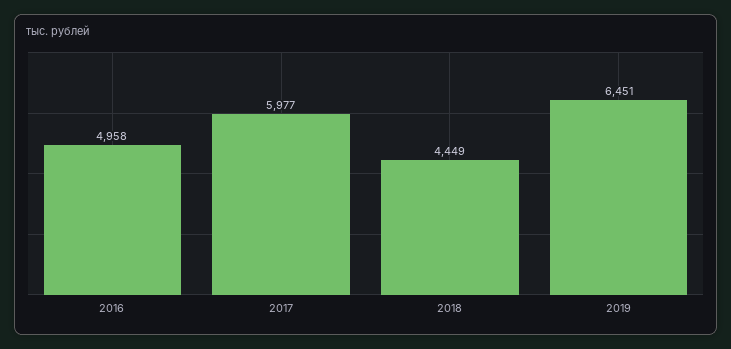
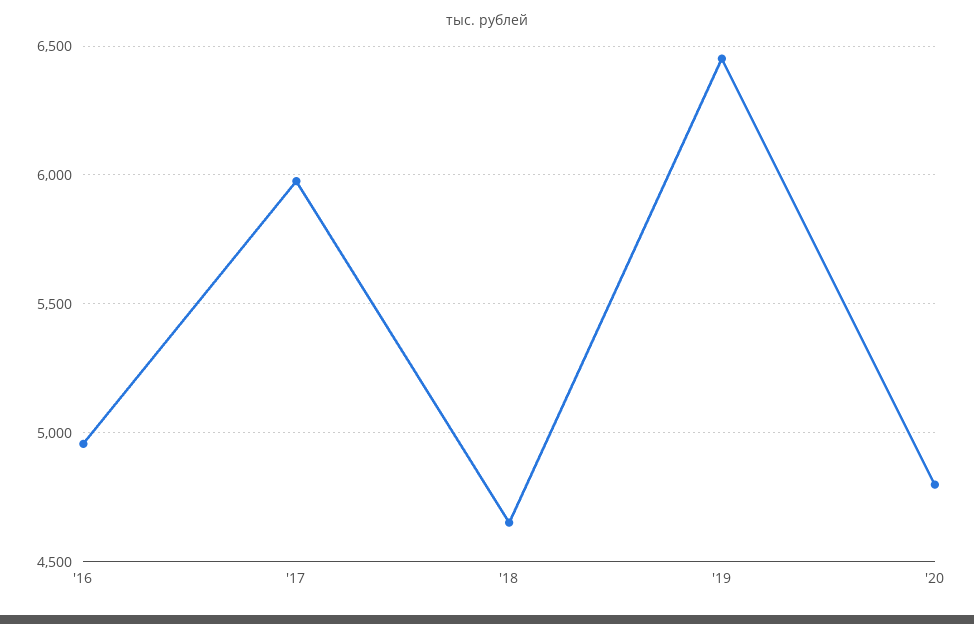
2018: 4449 -> 4650
'20: none -> 4800

